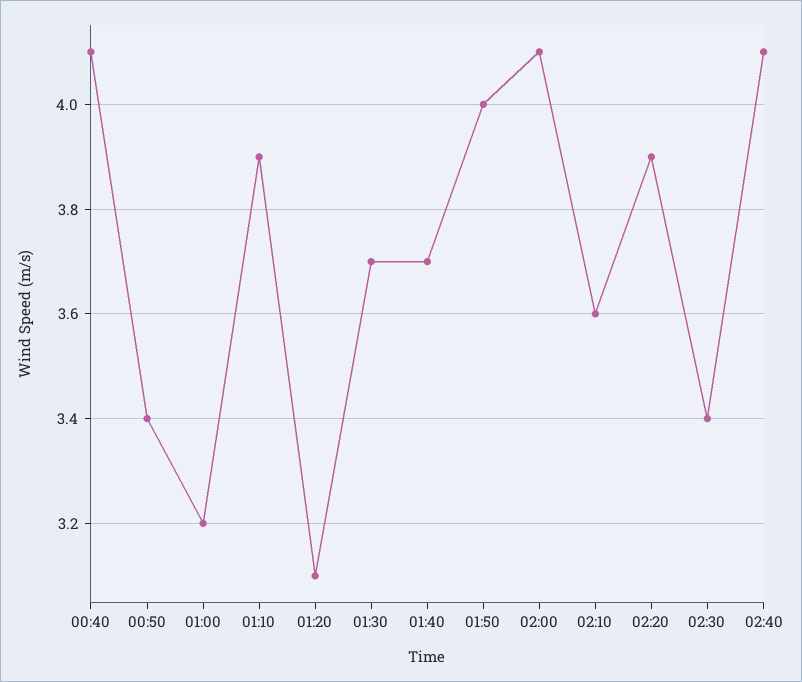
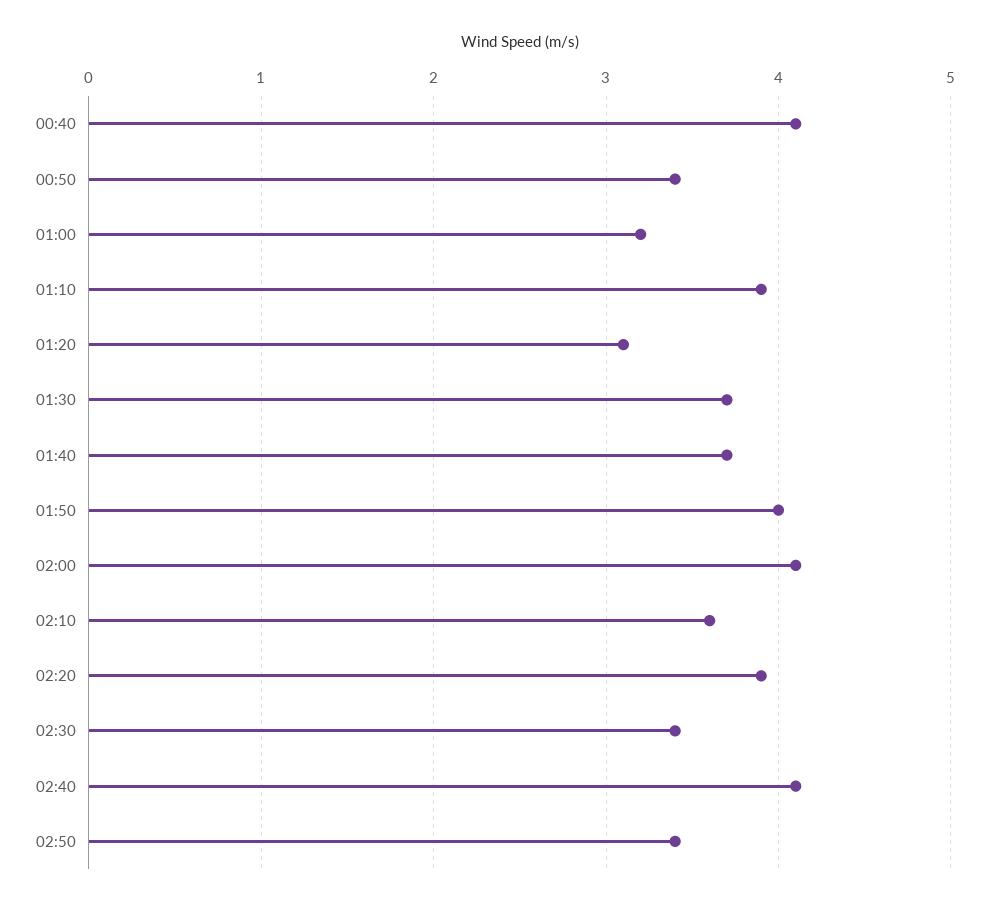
02:50: none -> 3.4

